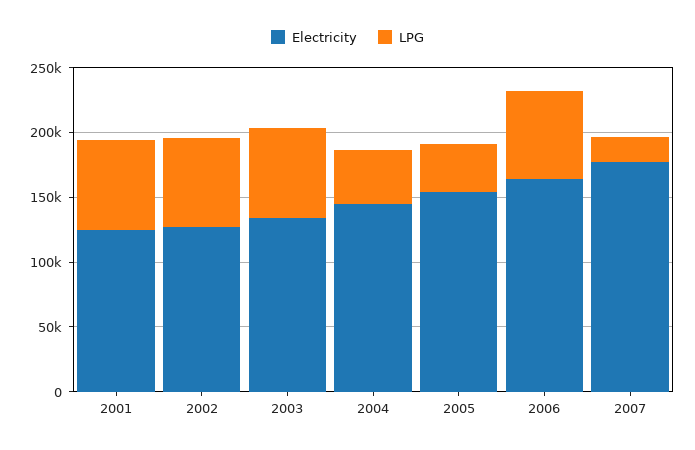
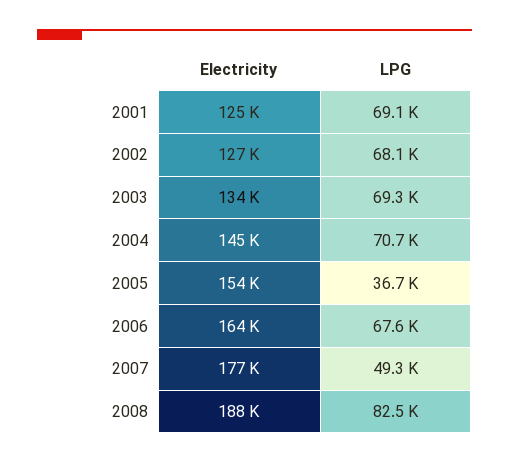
LPG, 2004: 40000 -> 70700
LPG, 2007: 20000 -> 49300
Electricity, 2008: none -> 188000
LPG, 2008: none -> 82500

